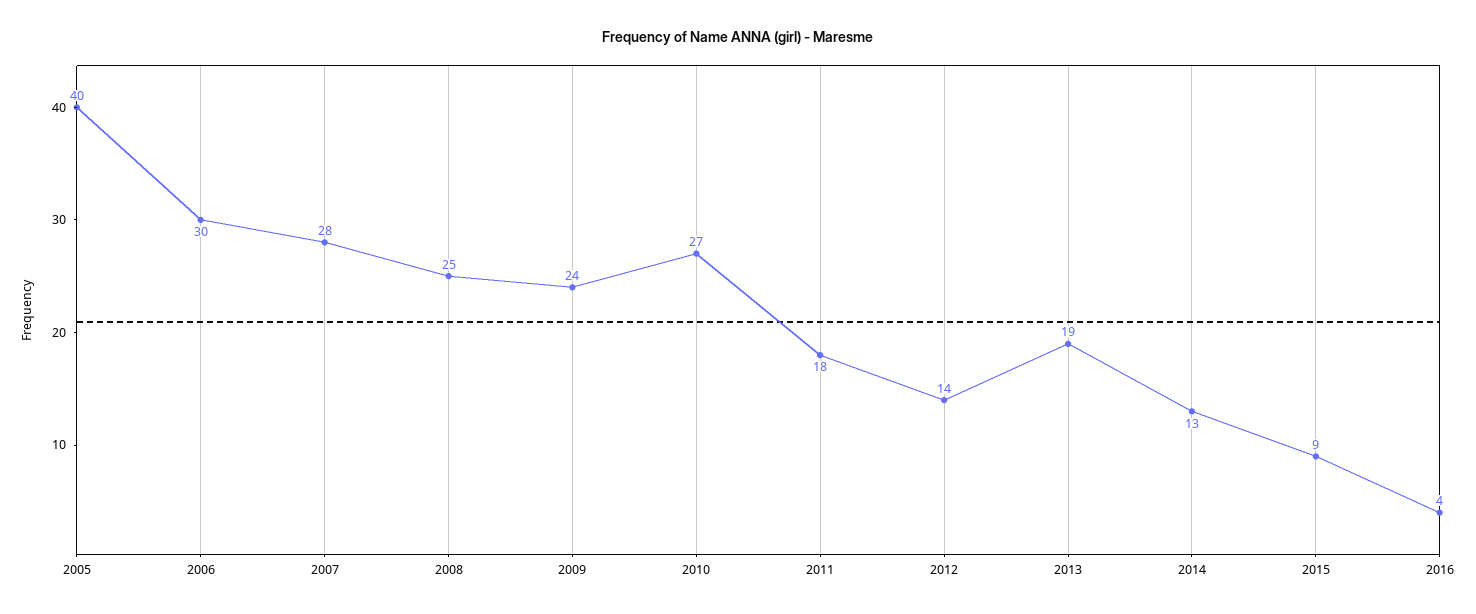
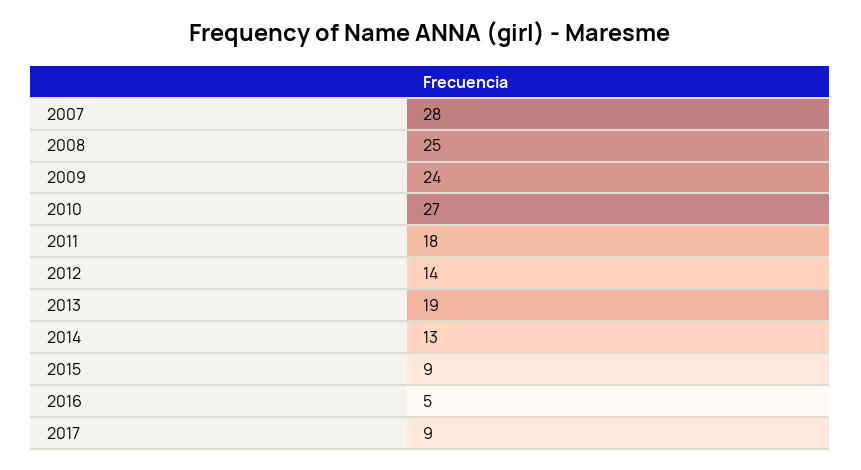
2005: 40 -> none
2006: 30 -> none
2016: 4 -> 5
2017: none -> 9

